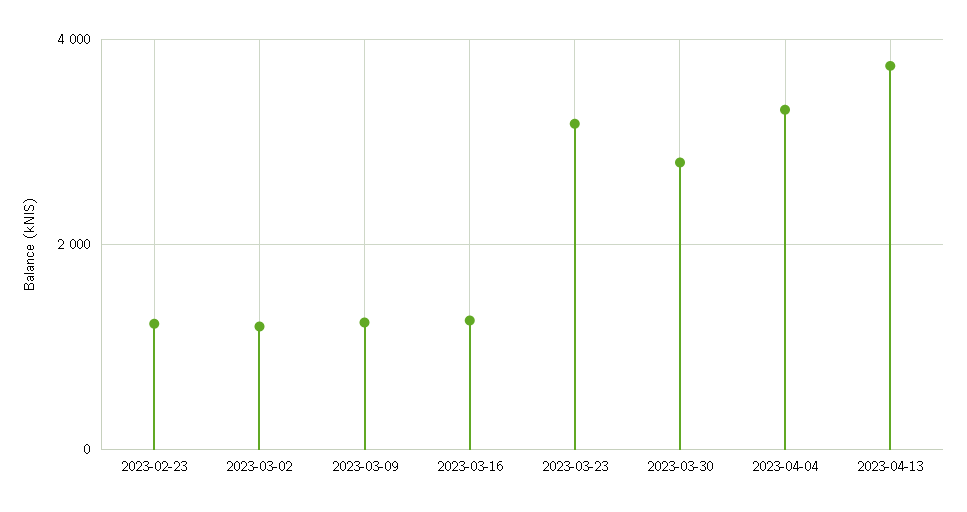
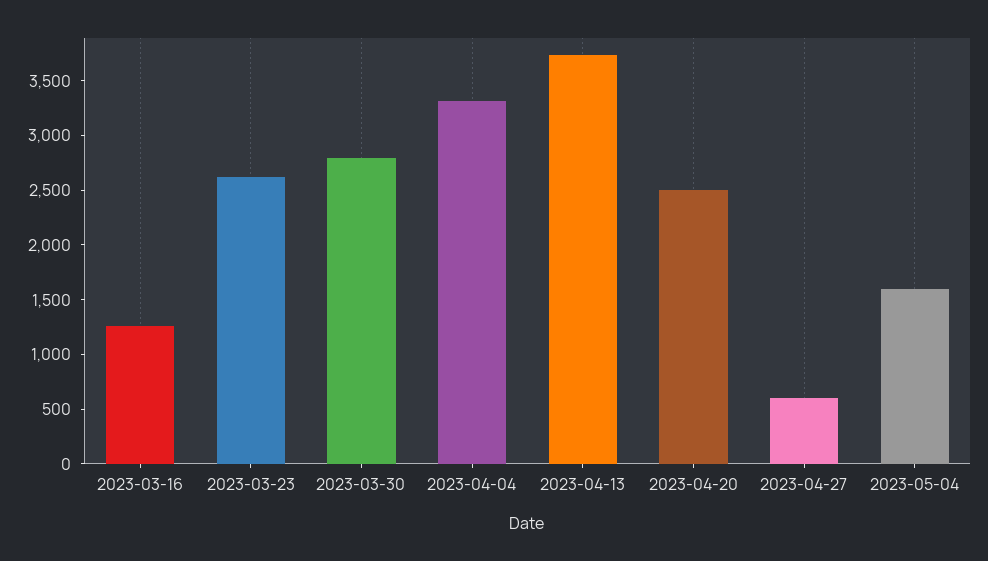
2023-02-23: 1200 -> none
2023-03-02: 1200 -> none
2023-03-09: 1200 -> none
2023-03-23: 3200 -> 2600
2023-04-20: none -> 2500
2023-04-27: none -> 600
2023-05-04: none -> 1600

